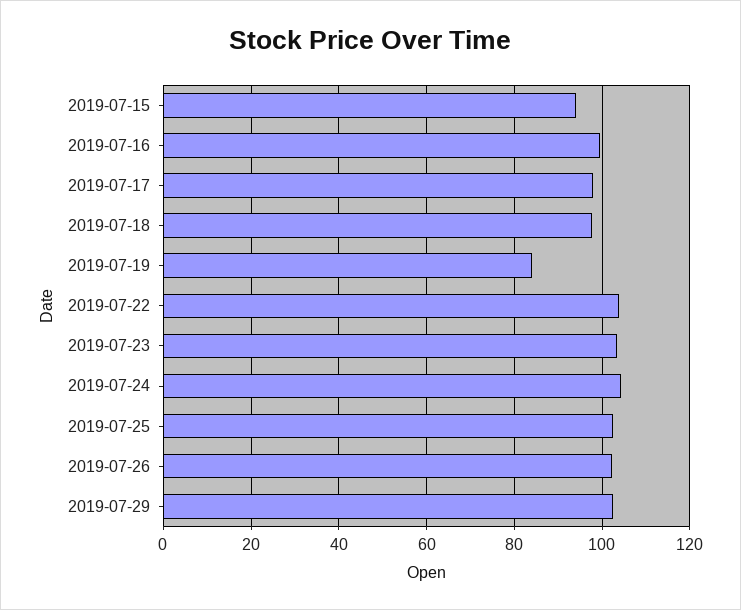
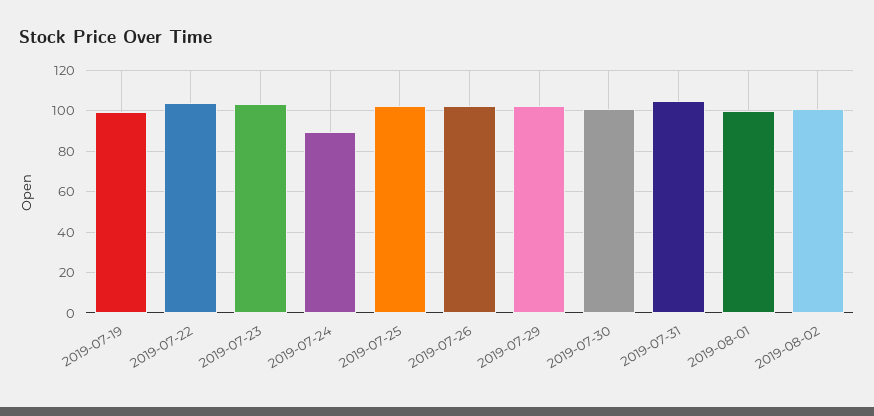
2019-07-15: 94 -> none
2019-07-16: 100 -> none
2019-07-17: 98 -> none
2019-07-18: 98 -> none
2019-07-19: 84 -> 100
2019-07-24: 104 -> 90
2019-07-30: none -> 100
2019-07-31: none -> 105
2019-08-01: none -> 100
2019-08-02: none -> 100

